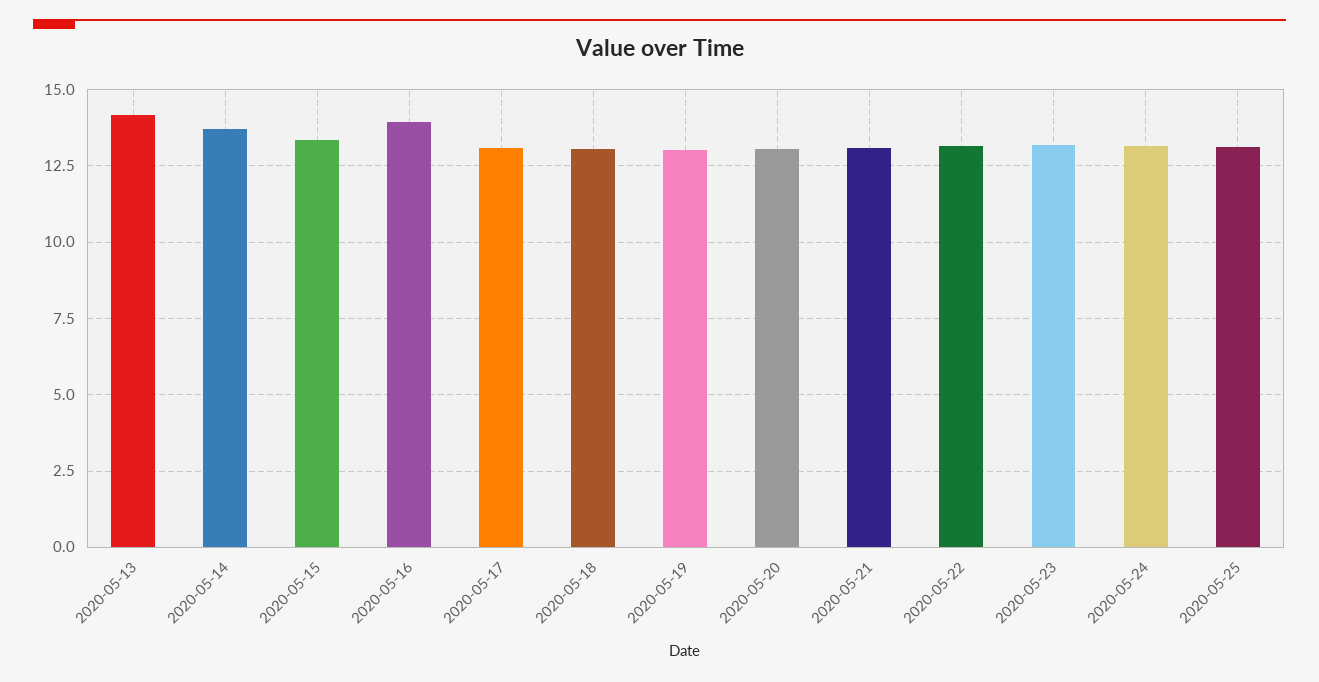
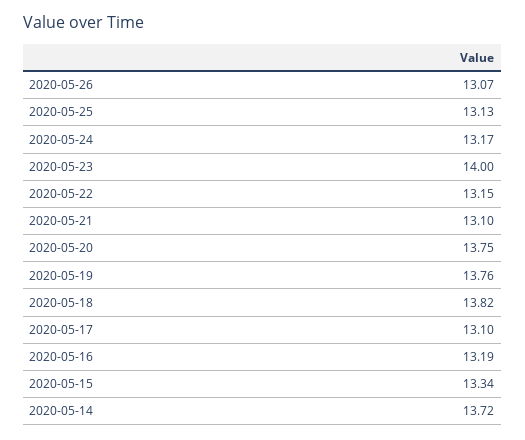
2020-05-13: 14.25 -> none
2020-05-16: 14 -> 13.19
2020-05-18: 13 -> 13.82
2020-05-19: 13 -> 13.76
2020-05-20: 13 -> 13.75
2020-05-23: 13.25 -> 14
2020-05-26: none -> 13.07

